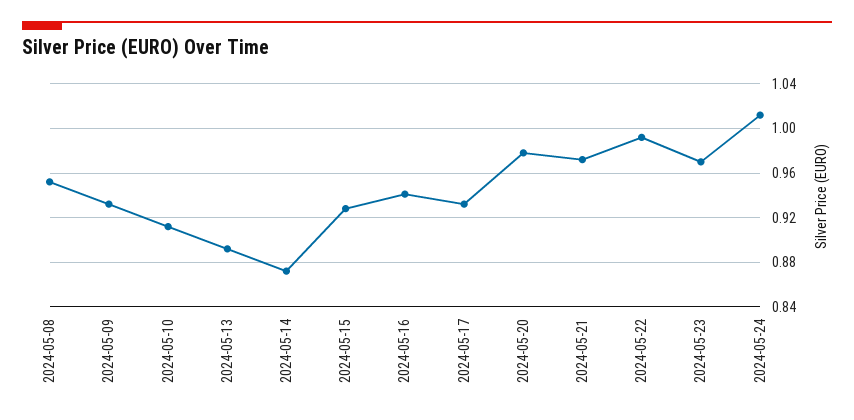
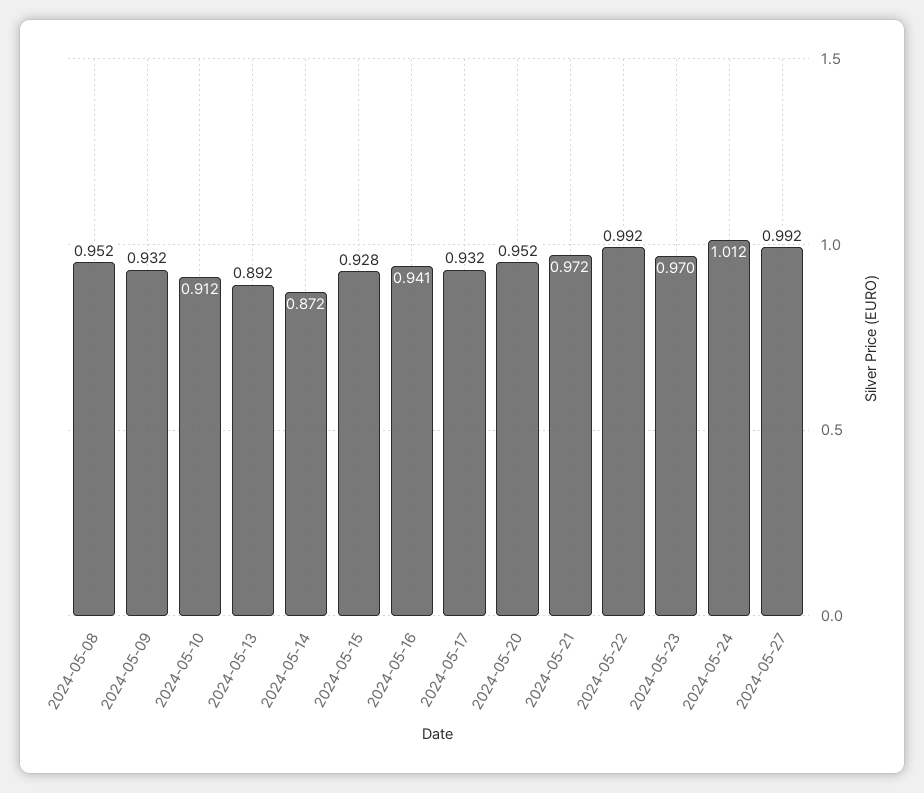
2024-05-20: 0.98 -> 0.952
2024-05-27: none -> 0.992

